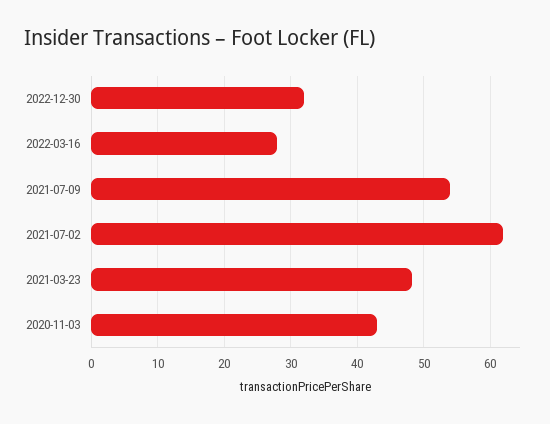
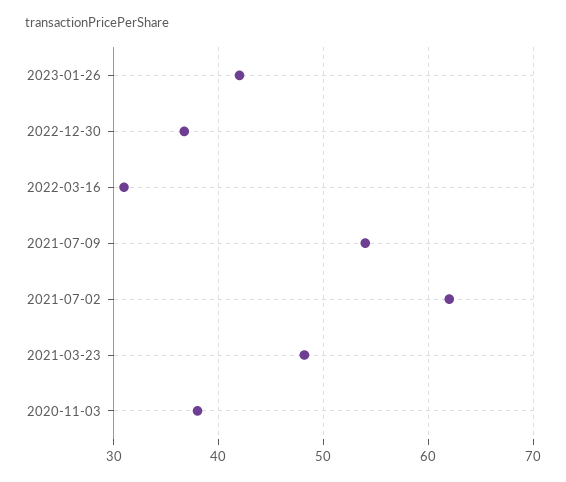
2022-12-30: 32 -> 37
2022-03-16: 28 -> 31
2020-11-03: 43 -> 38
2023-01-26: none -> 42

